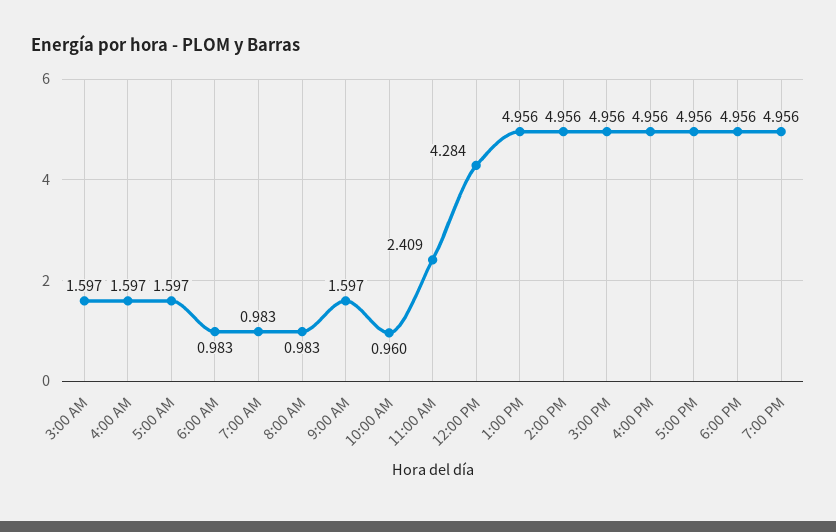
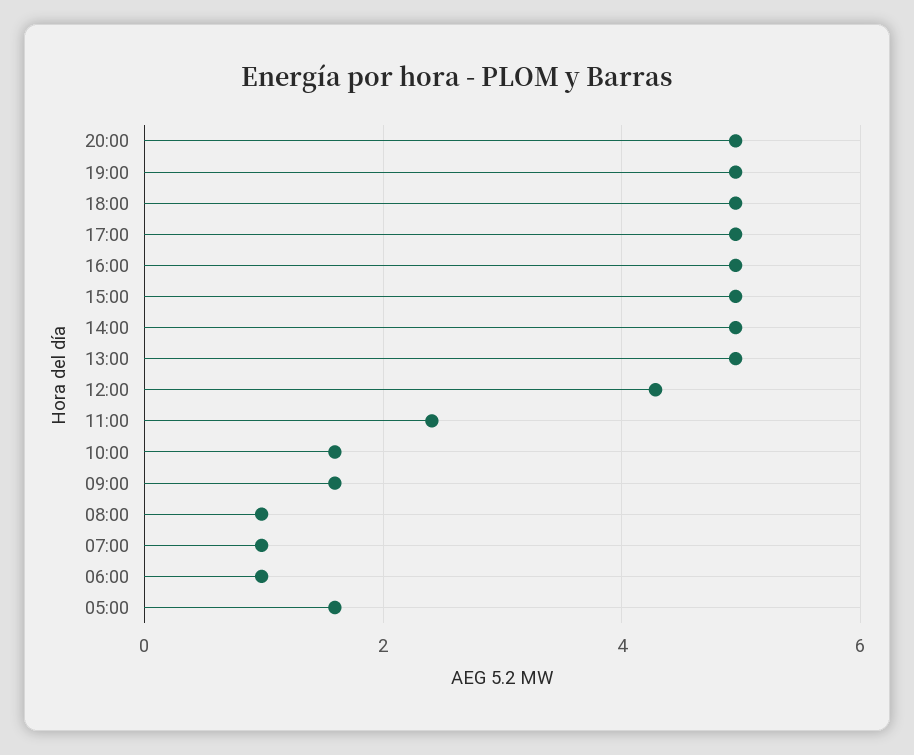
3:00 AM: 1.597 -> none
4:00 AM: 1.597 -> none
10:00 AM: 0.96 -> 1.6
20:00: none -> 5

